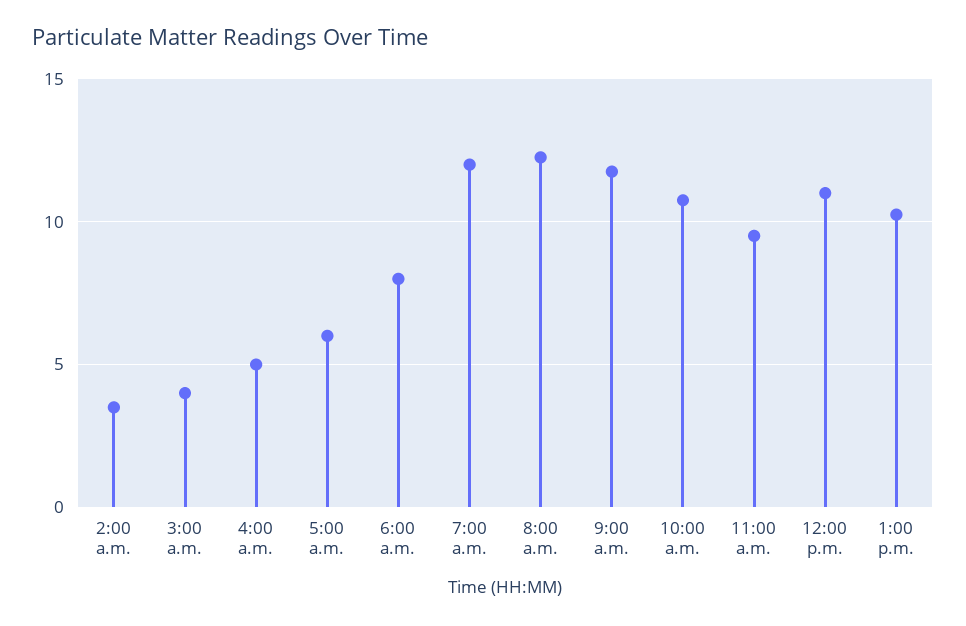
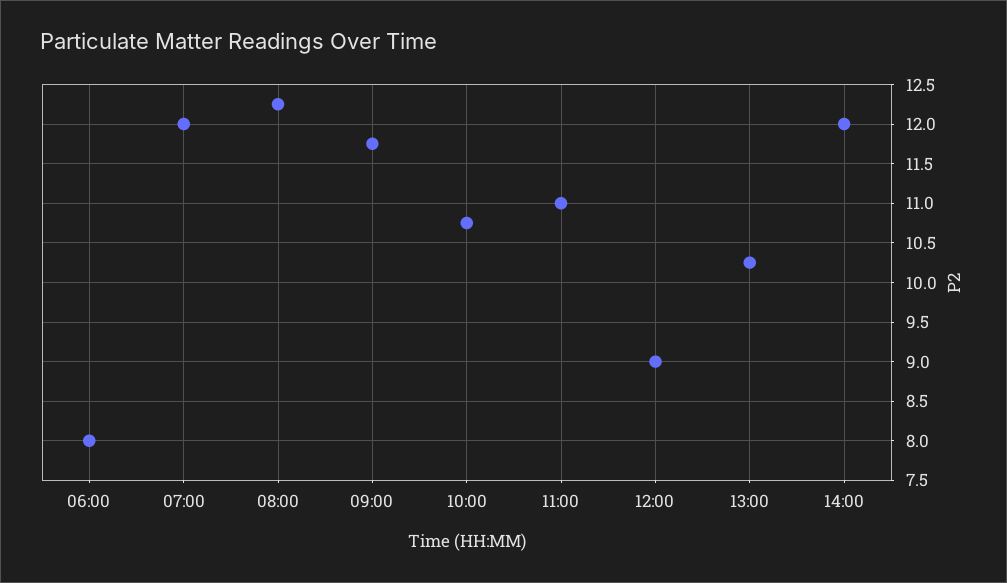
2:00 a.m.: 3.5 -> none
3:00 a.m.: 4 -> none
4:00 a.m.: 5 -> none
5:00 a.m.: 6 -> none
11:00 a.m.: 9.5 -> 11
12:00 p.m.: 11 -> 9
14:00: none -> 12

